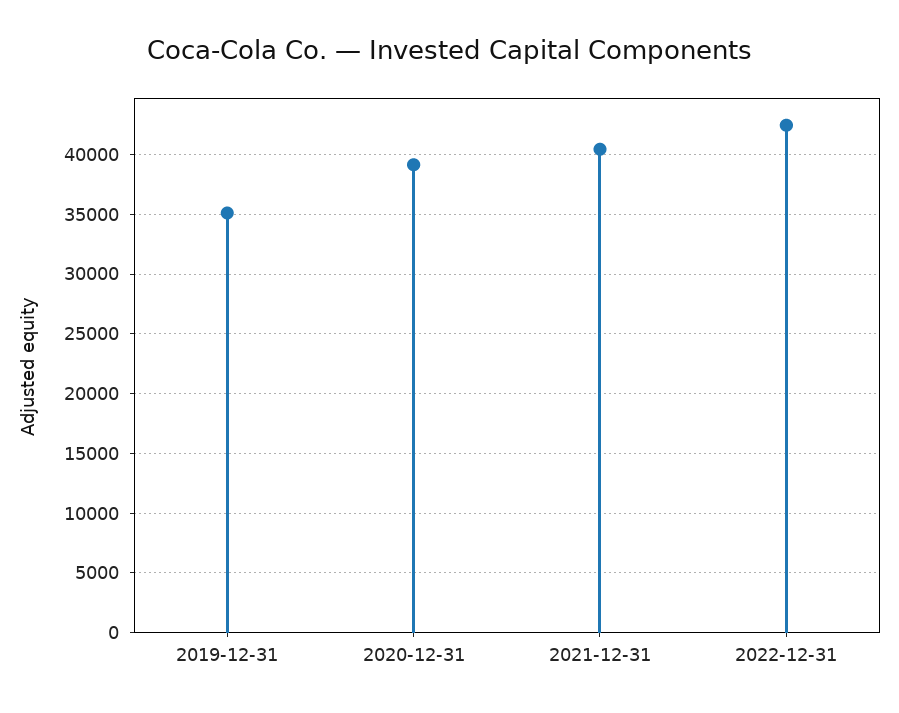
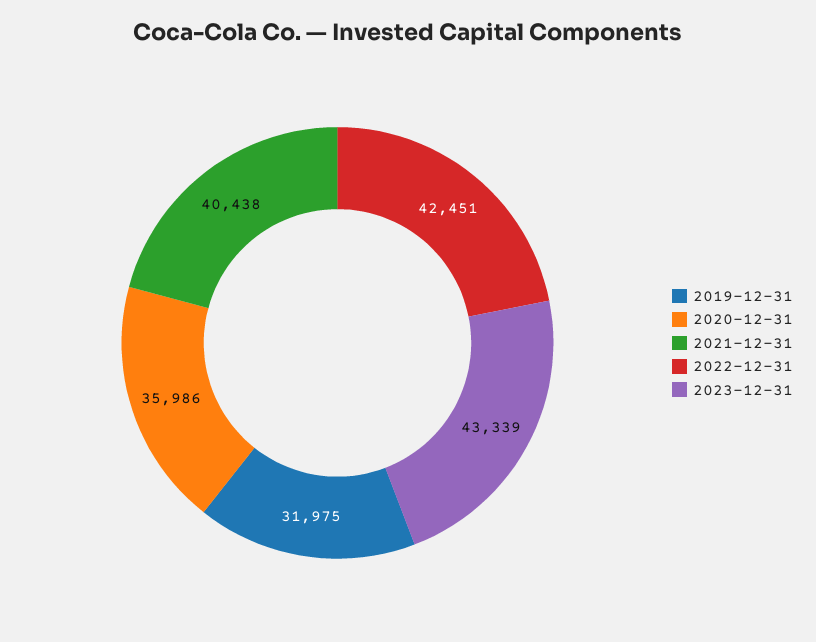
2019-12-31: 35000 -> 31975
2020-12-31: 39000 -> 35986
2023-12-31: none -> 43339

